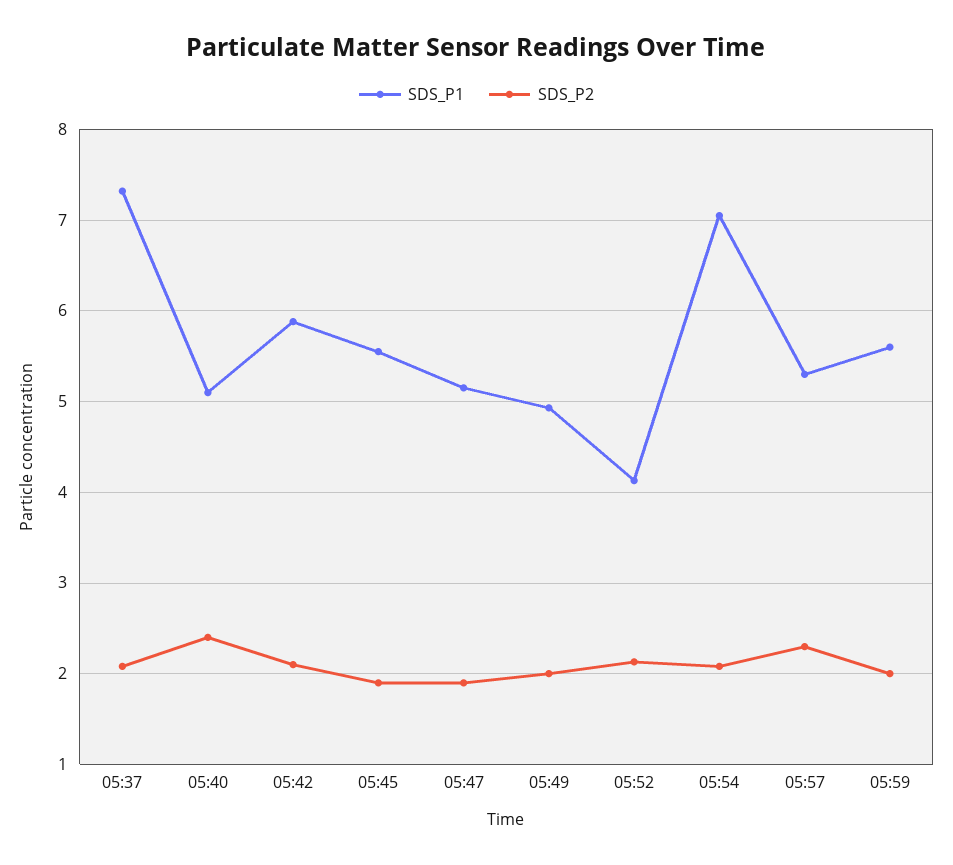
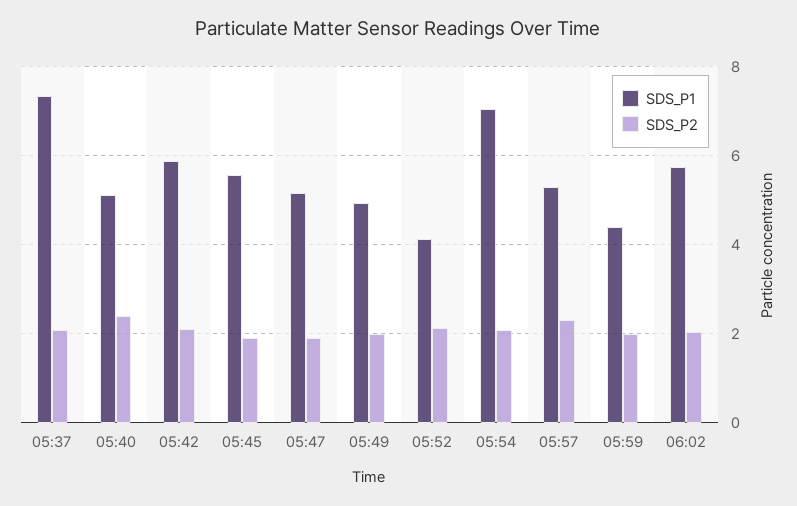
SDS_P1, 05:59: 5.6 -> 4.4
SDS_P1, 06:02: none -> 5.8
SDS_P2, 06:02: none -> 2

